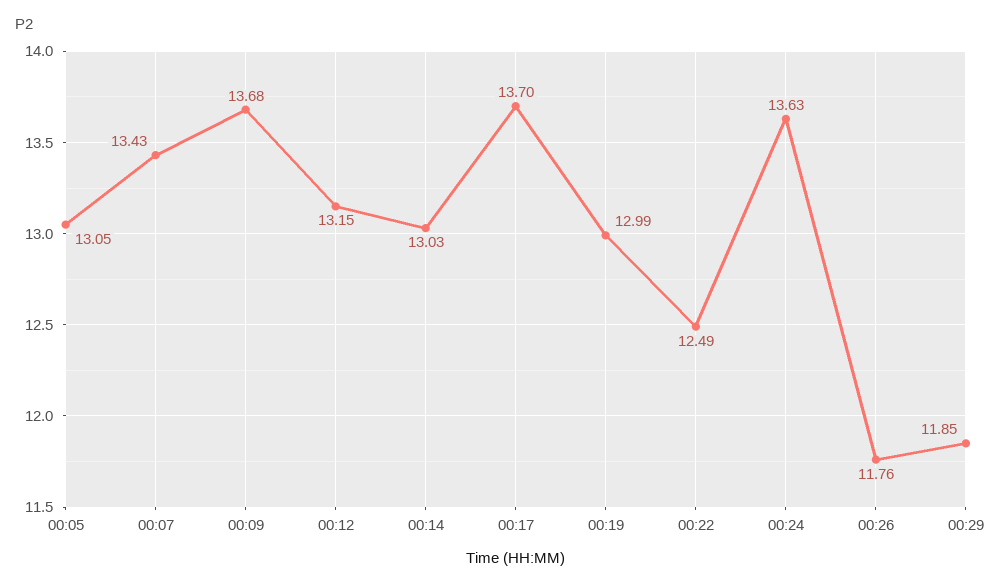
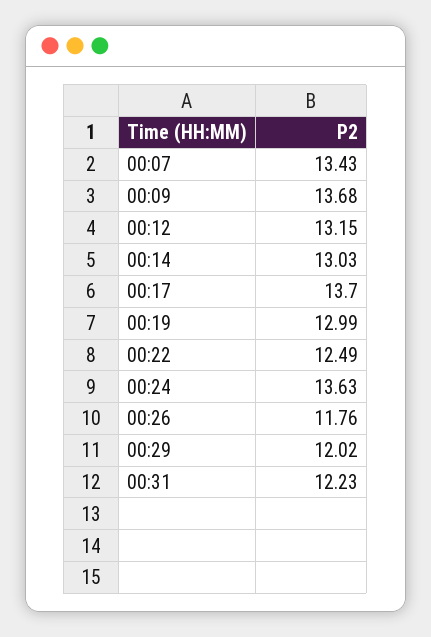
00:05: 13.05 -> none
00:29: 11.85 -> 12.02
00:31: none -> 12.23

